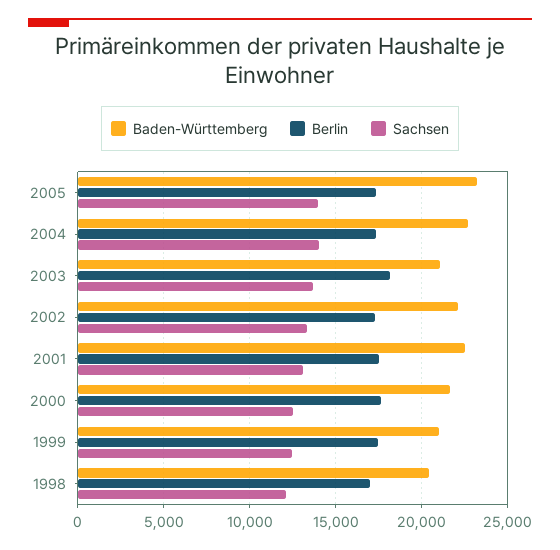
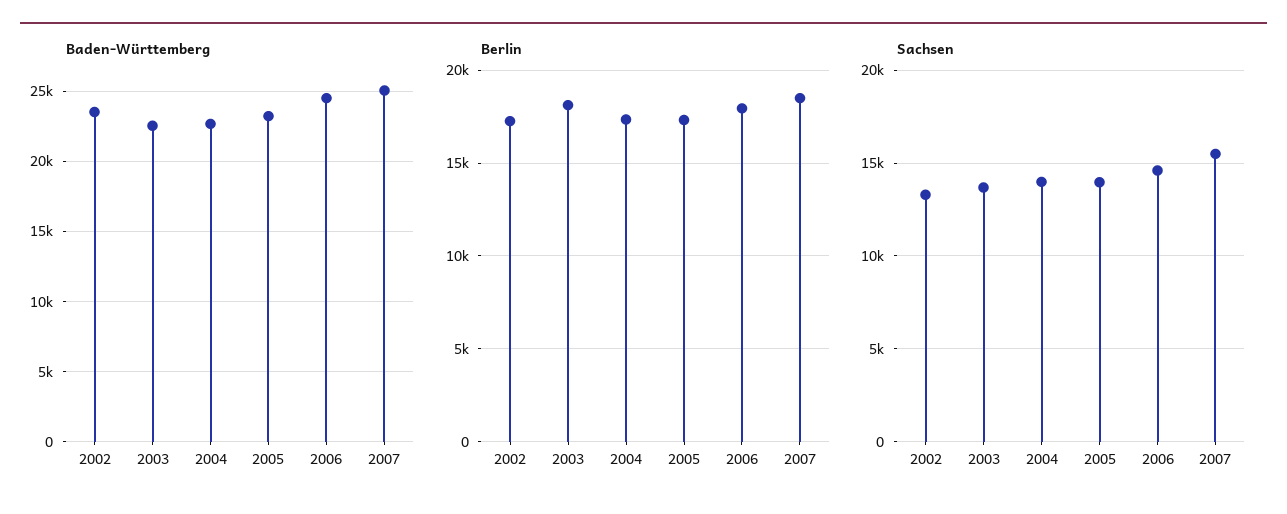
Baden-Württemberg, 2003: 21000 -> 22500
Baden-Württemberg, 2002: 22000 -> 23500
Baden-Württemberg, 2001: 22500 -> none
Berlin, 2001: 17500 -> none
Sachsen, 2001: 13000 -> none
Baden-Württemberg, 2000: 21500 -> none
Berlin, 2000: 17500 -> none
Sachsen, 2000: 12500 -> none
Baden-Württemberg, 1999: 21000 -> none
Berlin, 1999: 17500 -> none
Sachsen, 1999: 12500 -> none
Baden-Württemberg, 1998: 20500 -> none
Berlin, 1998: 17000 -> none
Sachsen, 1998: 12000 -> none
Baden-Württemberg, 2006: none -> 24500
Baden-Württemberg, 2007: none -> 25000
Berlin, 2006: none -> 18000
Berlin, 2007: none -> 18500
Sachsen, 2006: none -> 14500
Sachsen, 2007: none -> 15500

